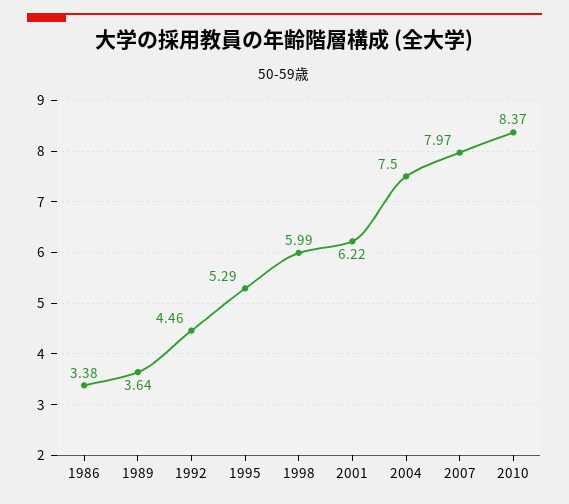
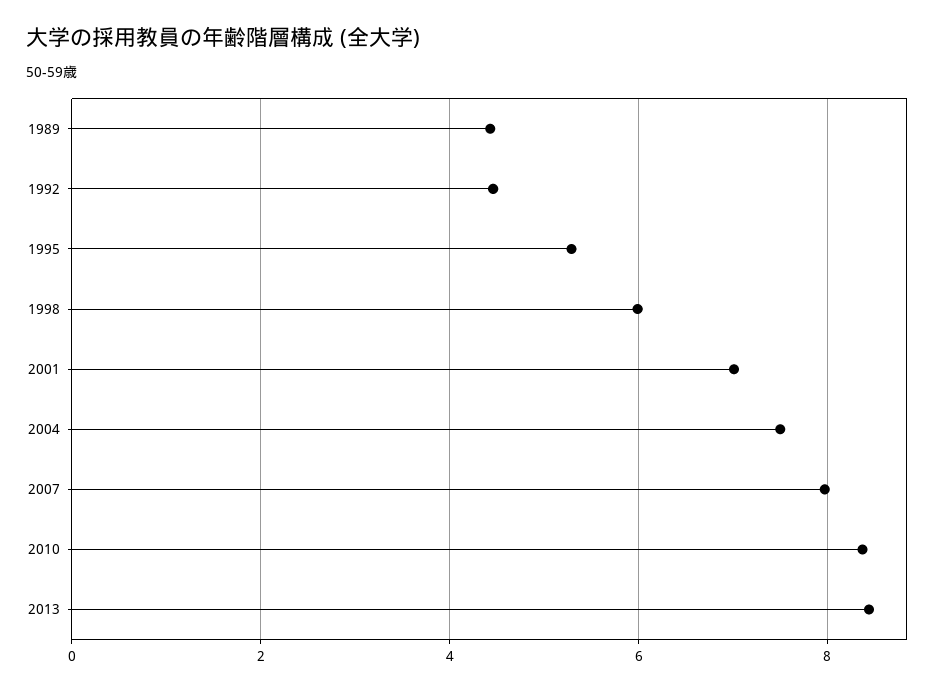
1986: 3.38 -> none
1989: 3.64 -> 4.4
2001: 6.22 -> 7
2013: none -> 8.4

